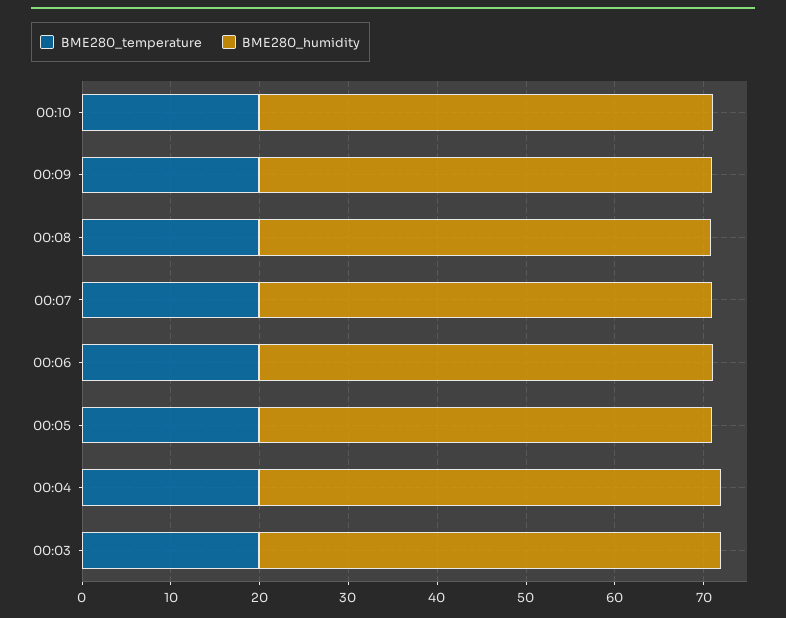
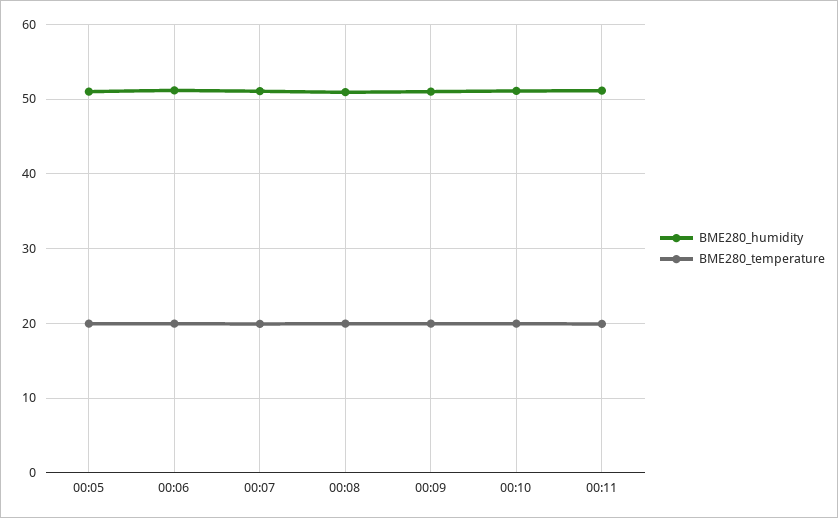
BME280_temperature, 00:04: 20 -> none
BME280_humidity, 00:04: 52 -> none
BME280_temperature, 00:03: 20 -> none
BME280_humidity, 00:03: 52 -> none
BME280_humidity, 00:11: none -> 51
BME280_temperature, 00:11: none -> 20

